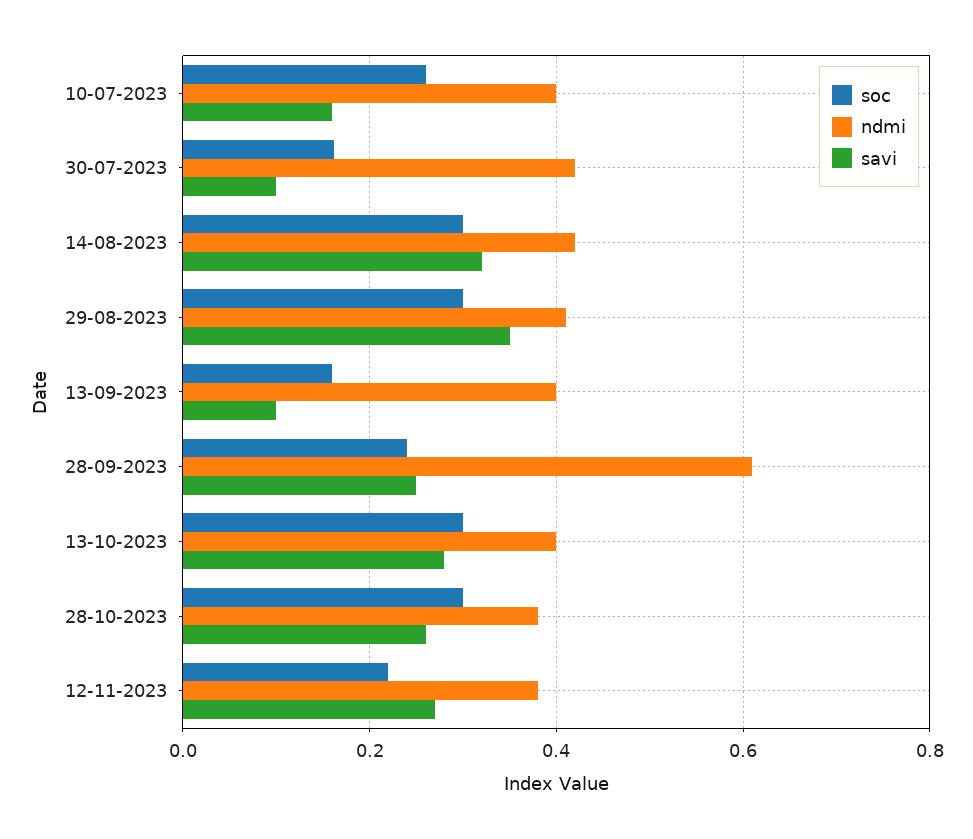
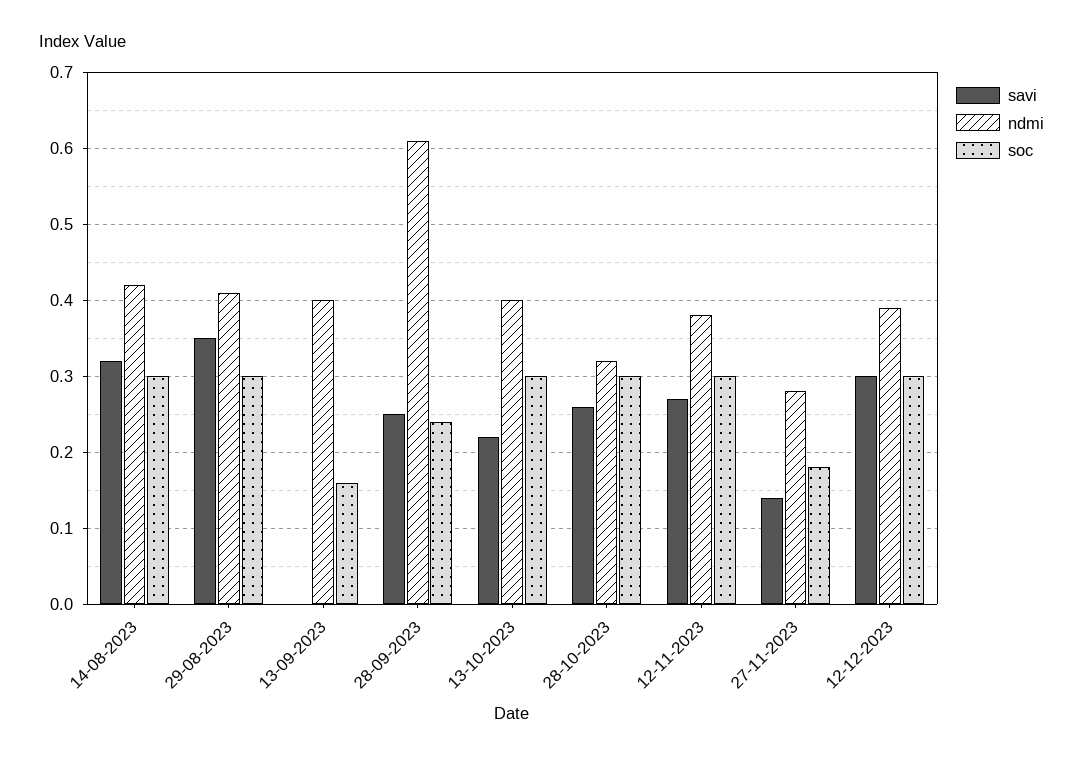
soc, 10-07-2023: 0.26 -> none
ndmi, 10-07-2023: 0.4 -> none
savi, 10-07-2023: 0.16 -> none
soc, 30-07-2023: 0.16 -> none
ndmi, 30-07-2023: 0.42 -> none
savi, 30-07-2023: 0.1 -> none
savi, 13-09-2023: 0.1 -> 0
savi, 13-10-2023: 0.28 -> 0.22
ndmi, 28-10-2023: 0.38 -> 0.32
soc, 12-11-2023: 0.22 -> 0.3
savi, 27-11-2023: none -> 0.14
ndmi, 27-11-2023: none -> 0.28
soc, 27-11-2023: none -> 0.18
savi, 12-12-2023: none -> 0.3
ndmi, 12-12-2023: none -> 0.39
soc, 12-12-2023: none -> 0.3

